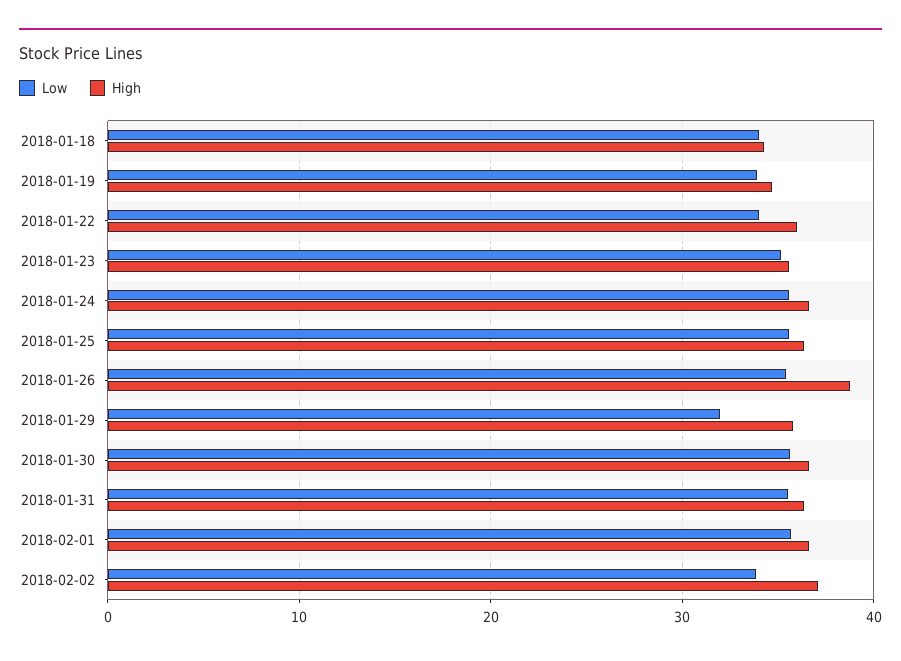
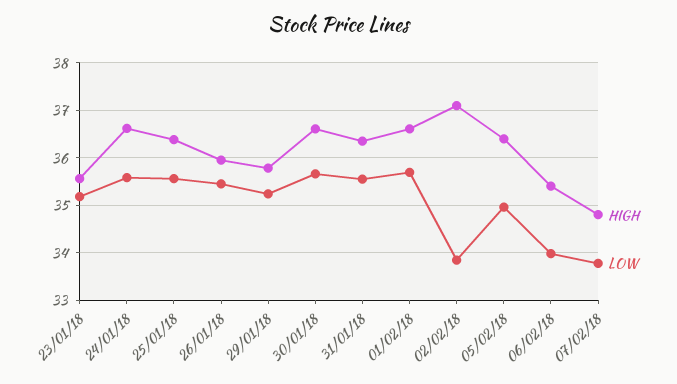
Low, 2018-01-18: 34 -> none
High, 2018-01-18: 34 -> none
Low, 2018-01-19: 34 -> none
High, 2018-01-19: 35 -> none
Low, 2018-01-22: 34 -> none
High, 2018-01-22: 36 -> none
High, 2018-01-26: 39 -> 36
Low, 2018-01-29: 32 -> 35.2
High, 05/02/18: none -> 36.4
Low, 05/02/18: none -> 35
High, 06/02/18: none -> 35.4
Low, 06/02/18: none -> 34
High, 07/02/18: none -> 34.8
Low, 07/02/18: none -> 33.8

